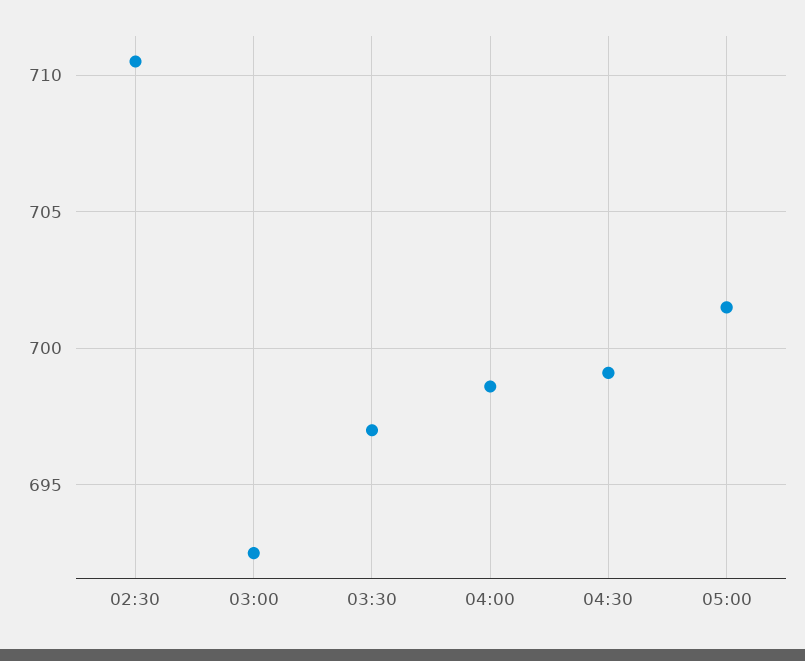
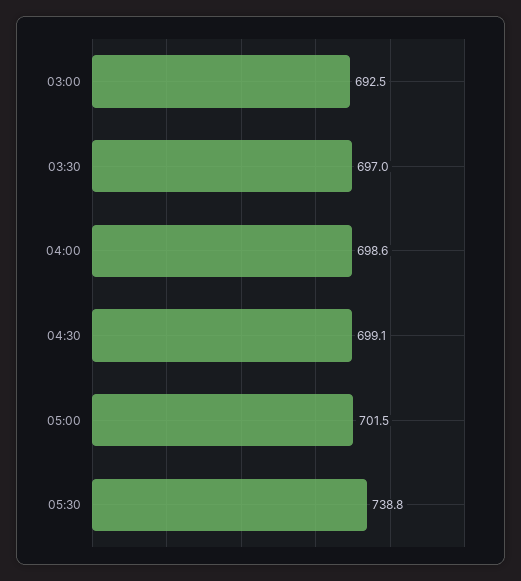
02:30: 710.5 -> none
05:30: none -> 738.8

